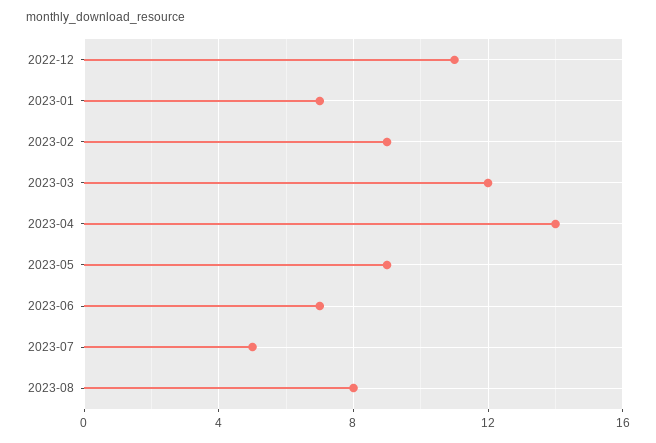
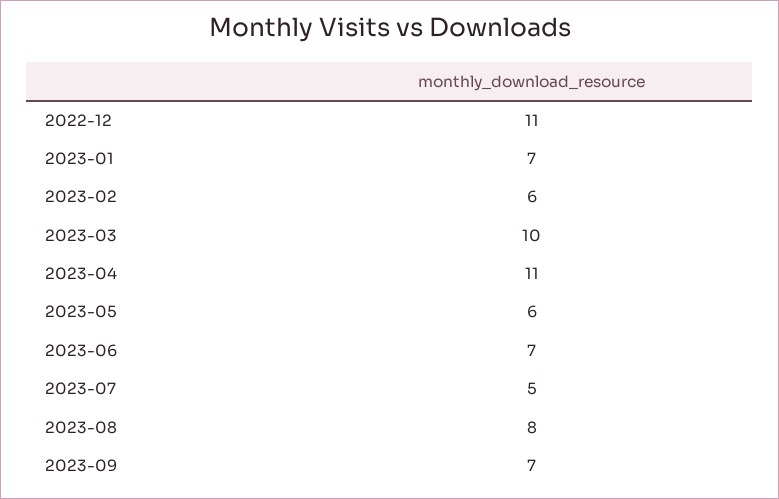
2023-02: 9 -> 6
2023-03: 12 -> 10
2023-04: 14 -> 11
2023-05: 9 -> 6
2023-09: none -> 7

